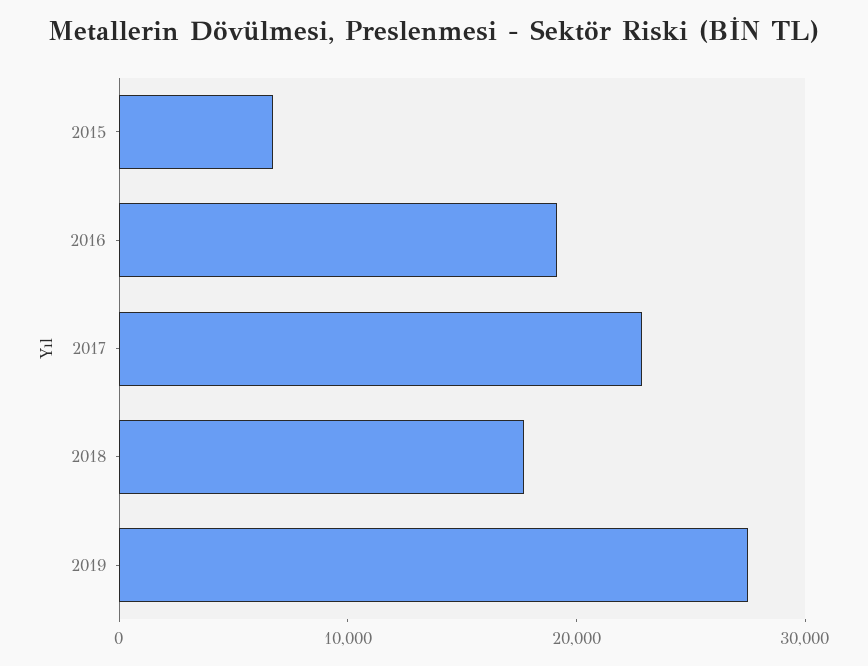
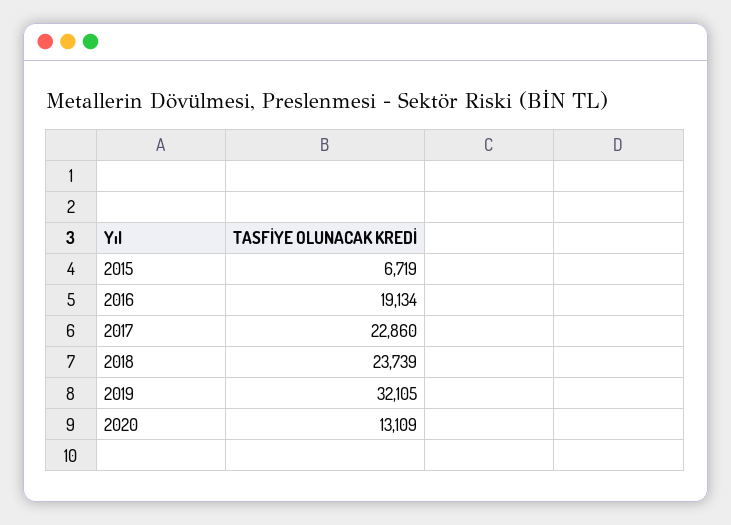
2018: 18000 -> 23739
2019: 28000 -> 32105
2020: none -> 13109

